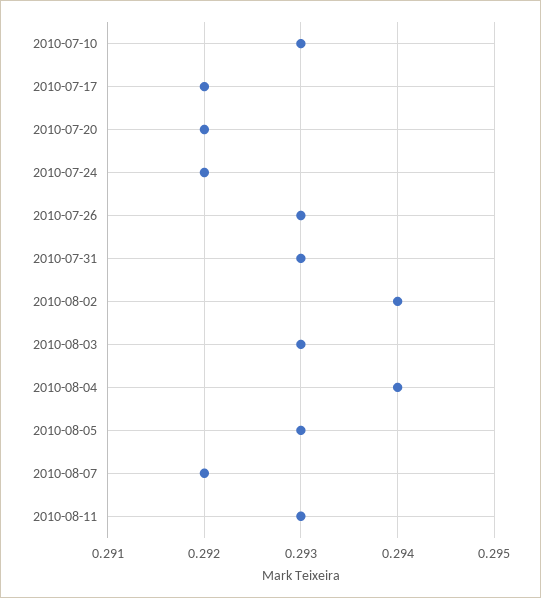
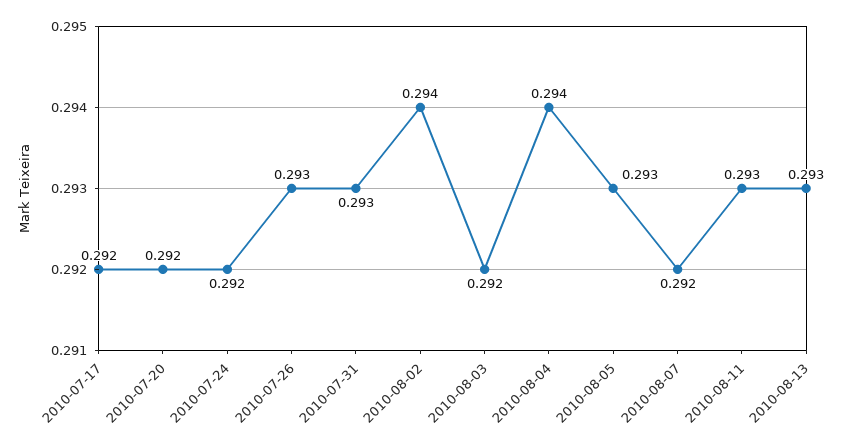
2010-07-10: 0.293 -> none
2010-08-03: 0.293 -> 0.292
2010-08-13: none -> 0.293

